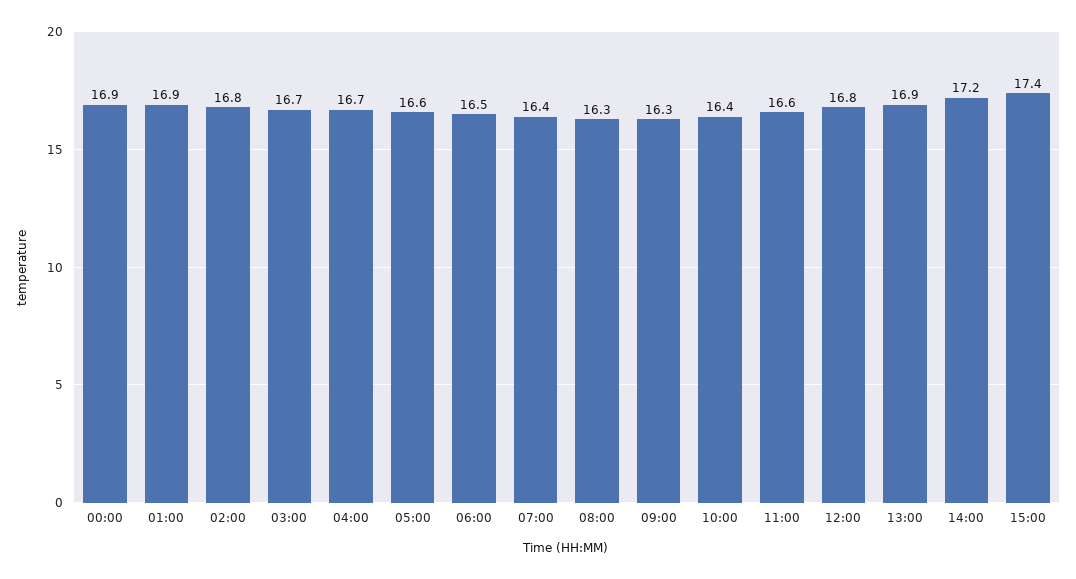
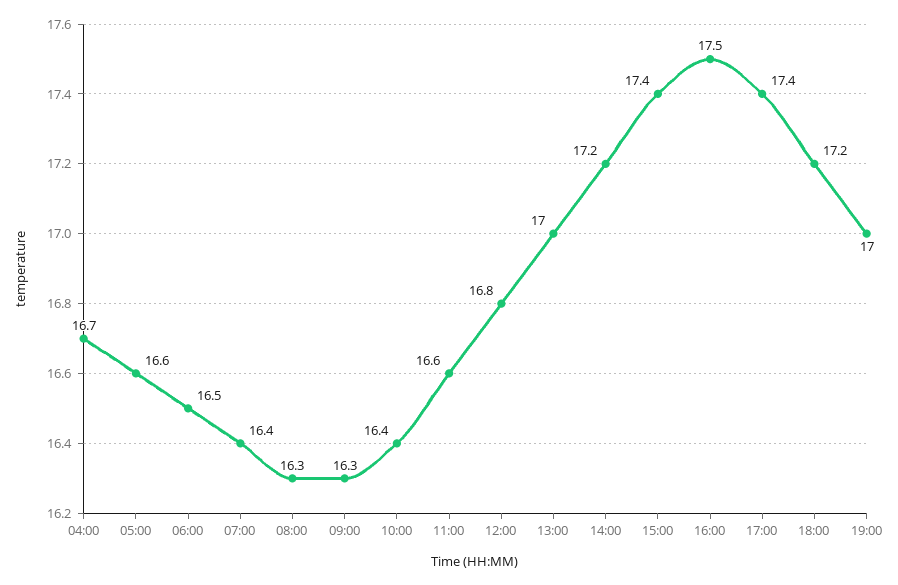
00:00: 16.9 -> none
01:00: 16.9 -> none
02:00: 16.8 -> none
03:00: 16.7 -> none
13:00: 16.9 -> 17
16:00: none -> 17.5
17:00: none -> 17.4
18:00: none -> 17.2
19:00: none -> 17

